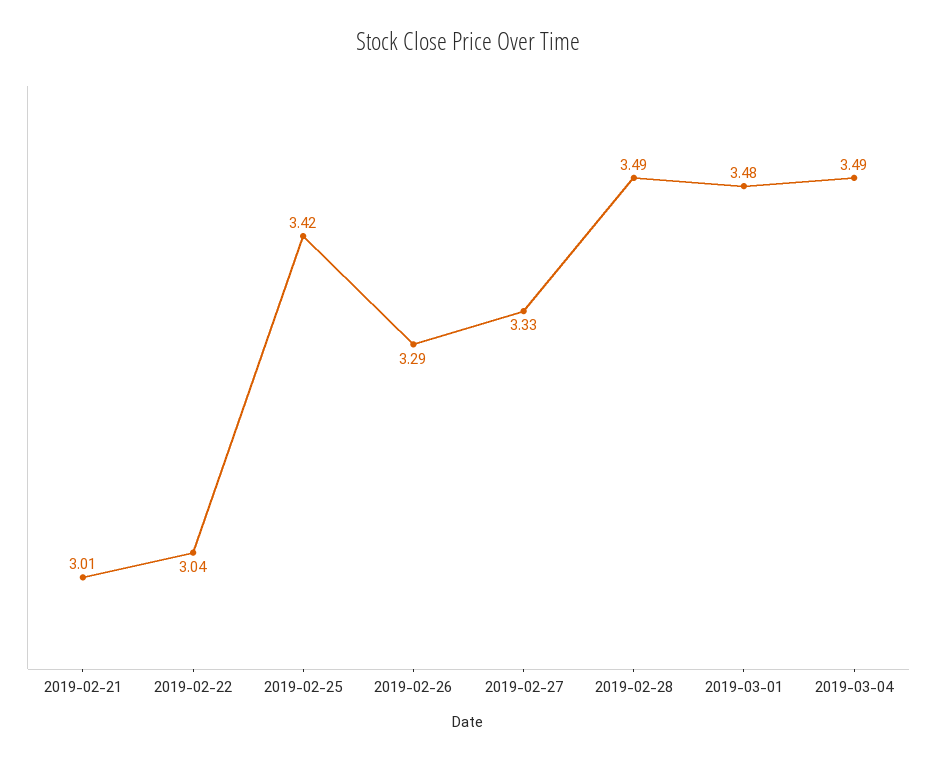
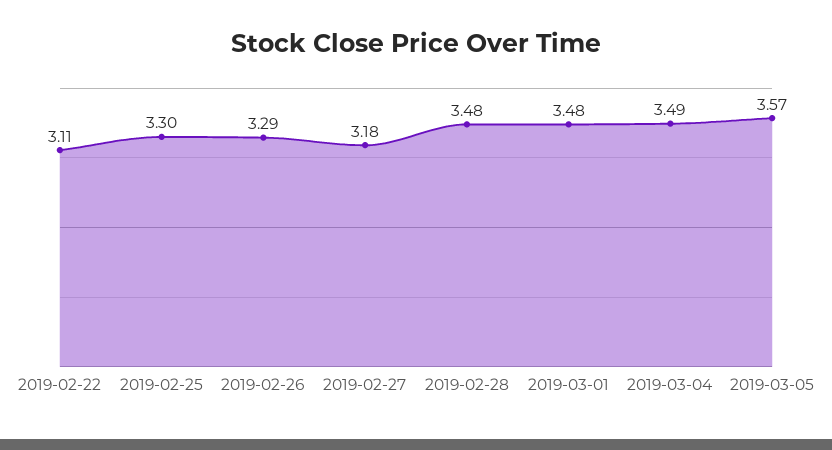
2019-02-21: 3.01 -> none
2019-02-22: 3.04 -> 3.11
2019-02-25: 3.42 -> 3.3
2019-02-27: 3.33 -> 3.18
2019-02-28: 3.49 -> 3.48
2019-03-05: none -> 3.57

